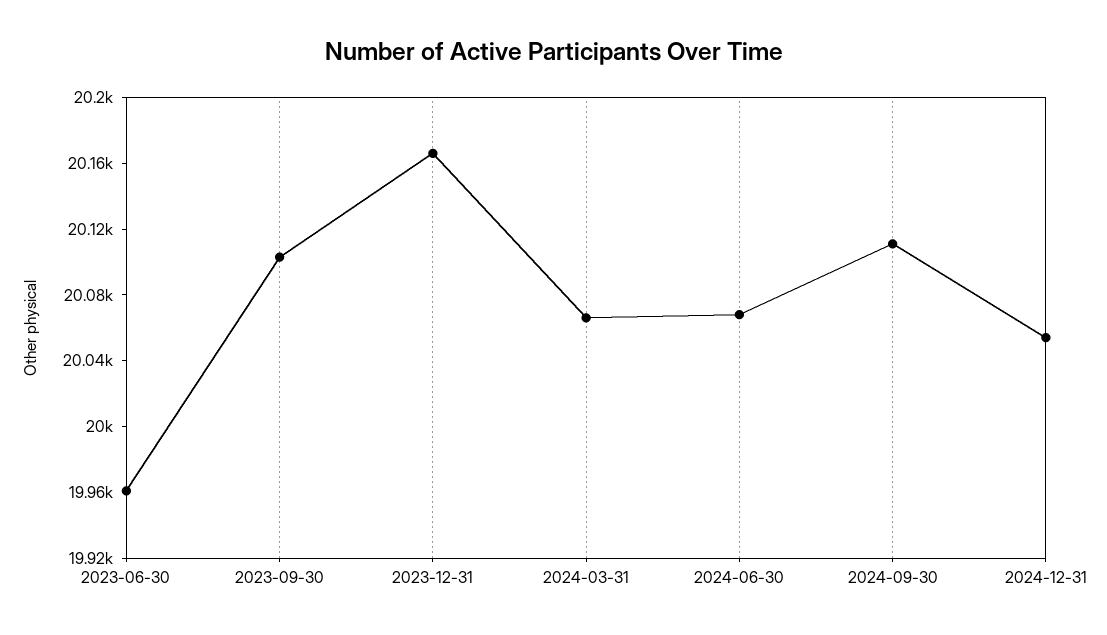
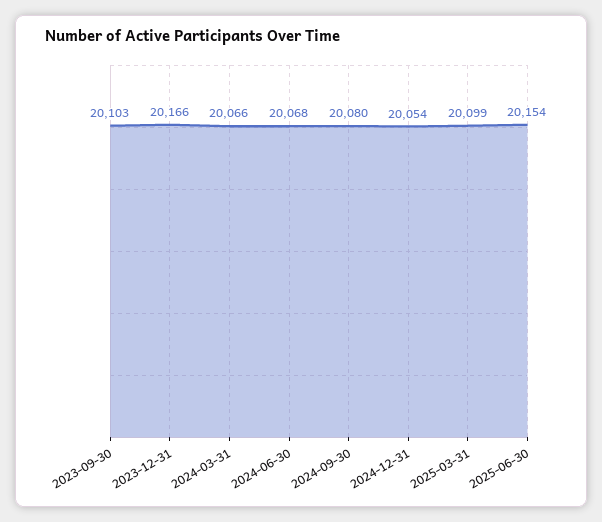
2023-06-30: 19960 -> none
2024-09-30: 20110 -> 20080
2025-03-31: none -> 20099
2025-06-30: none -> 20154

